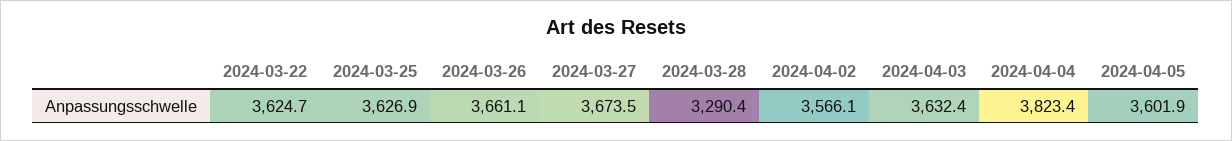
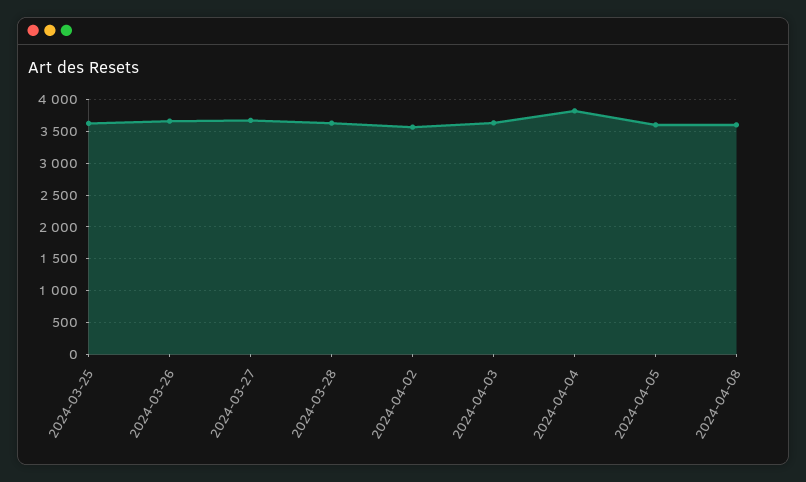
2024-03-22: 3624.7 -> none
2024-03-28: 3290.4 -> 3600
2024-04-08: none -> 3600

